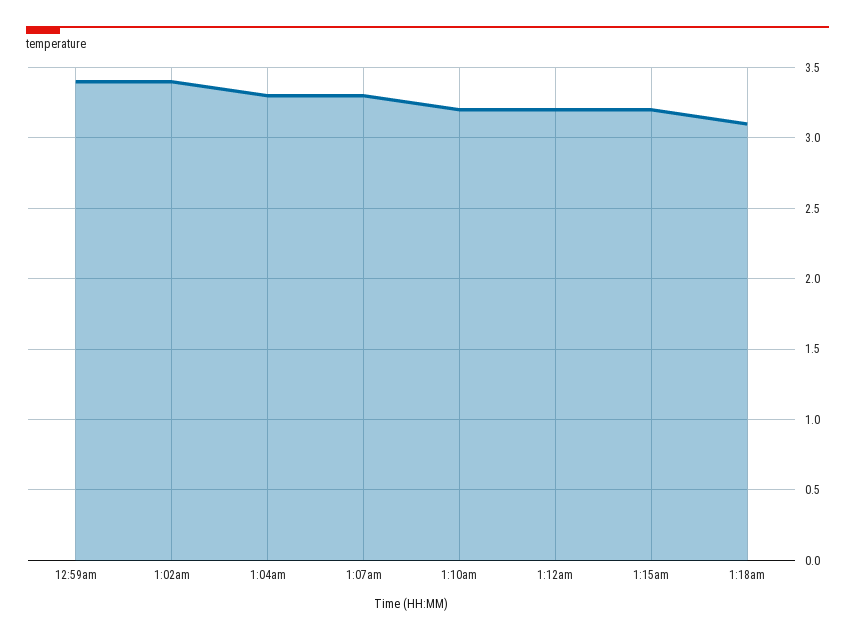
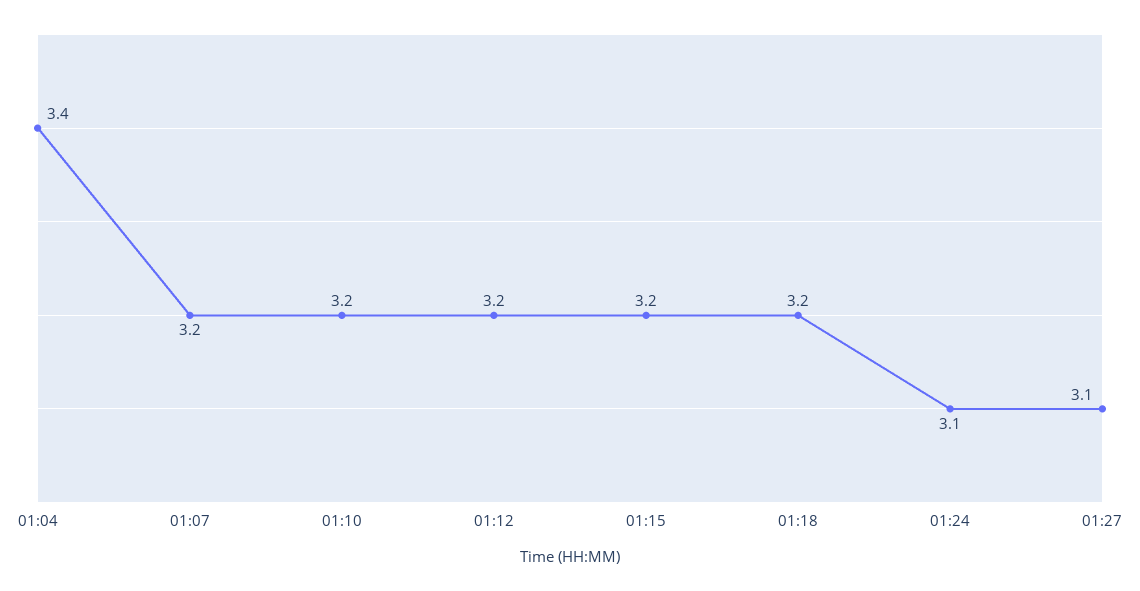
12:59am: 3.4 -> none
1:02am: 3.4 -> none
1:04am: 3.3 -> 3.4
1:07am: 3.3 -> 3.2
1:18am: 3.1 -> 3.2
01:24: none -> 3.1
01:27: none -> 3.1

